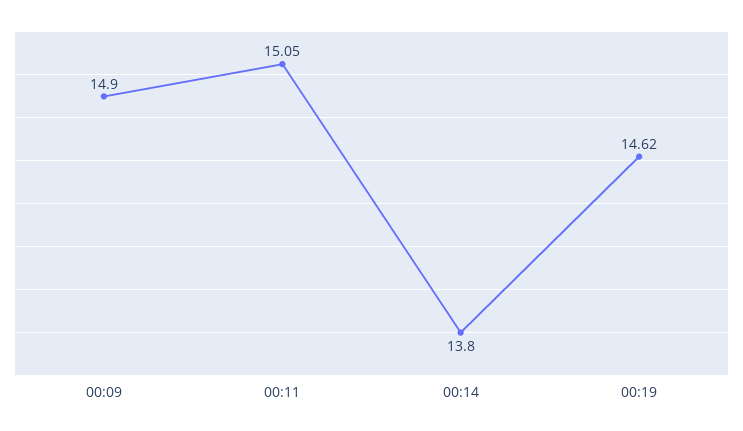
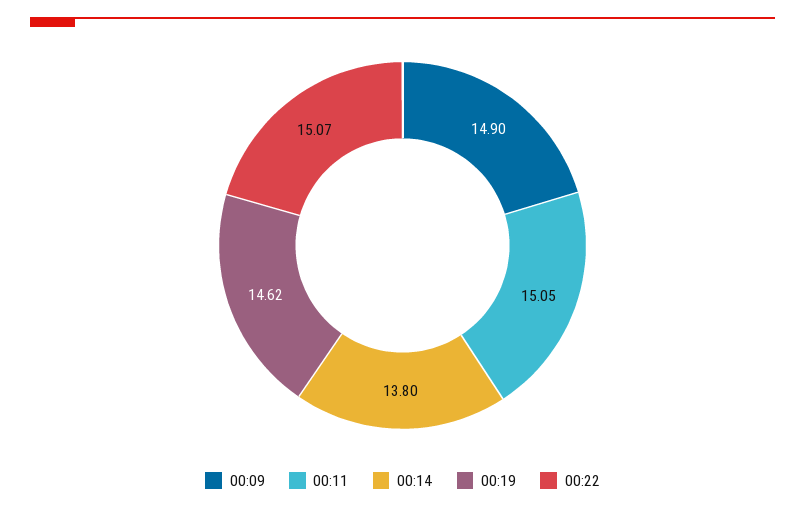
00:22: none -> 15.07

